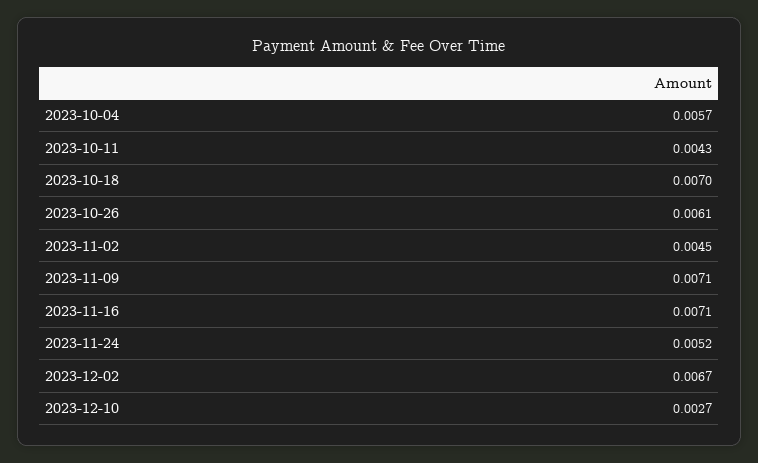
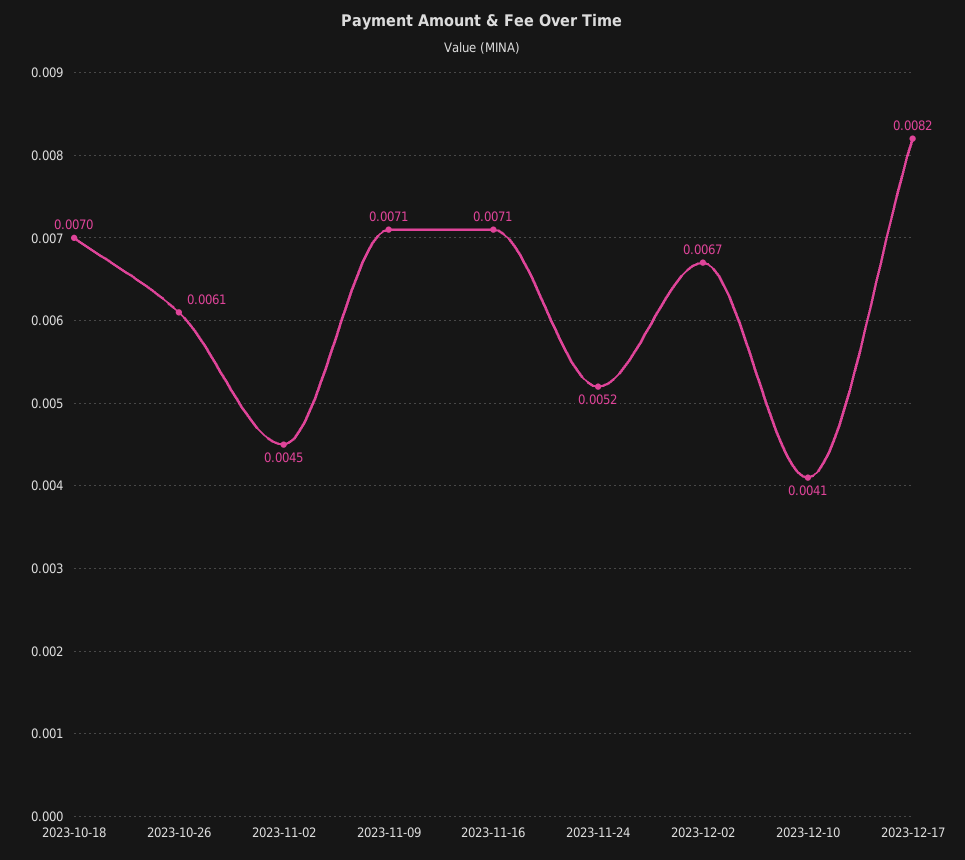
2023-10-04: 0.0057 -> none
2023-10-11: 0.0043 -> none
2023-12-10: 0.0027 -> 0.0041
2023-12-17: none -> 0.0082

